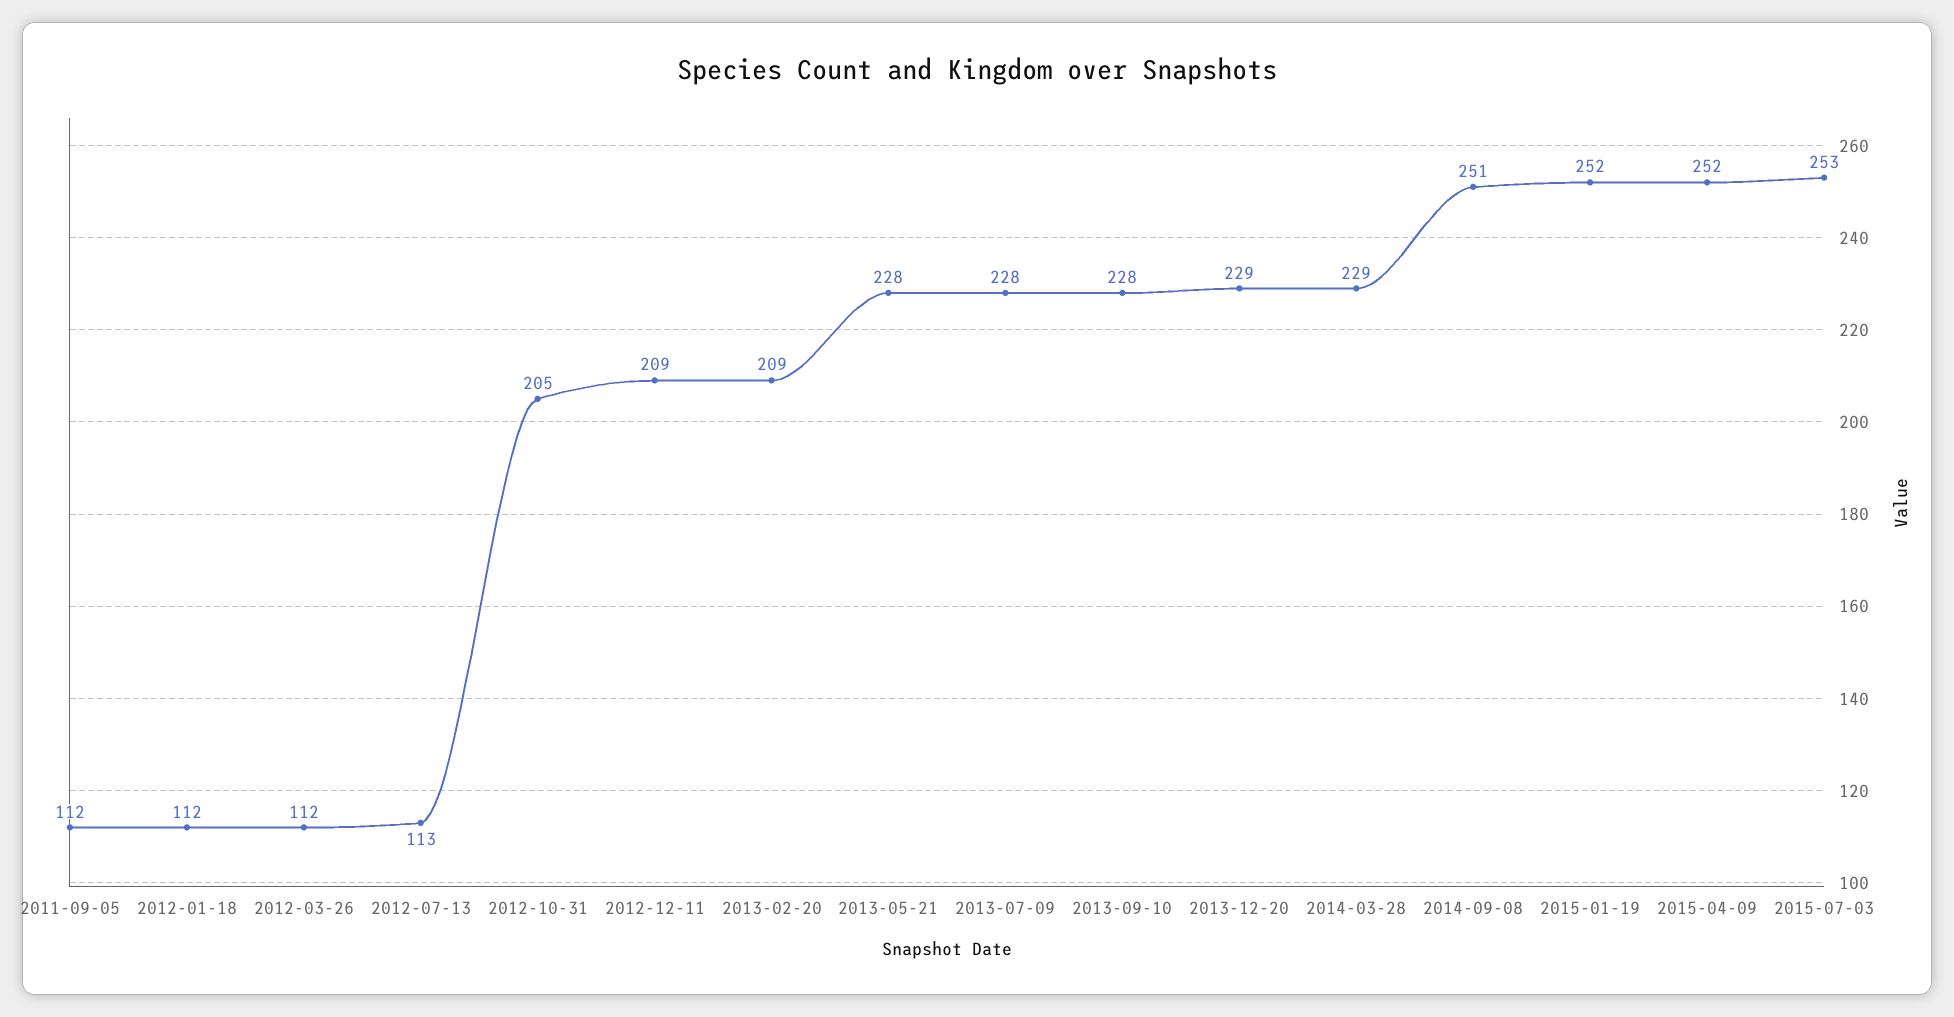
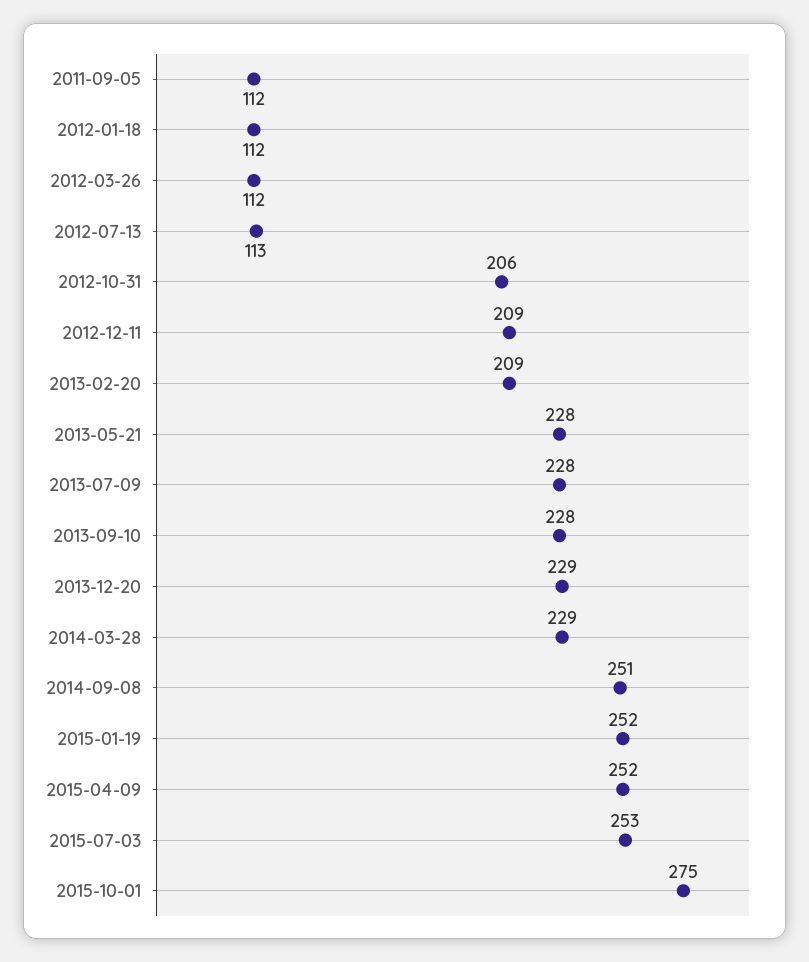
2012-10-31: 205 -> 206
2015-10-01: none -> 275

